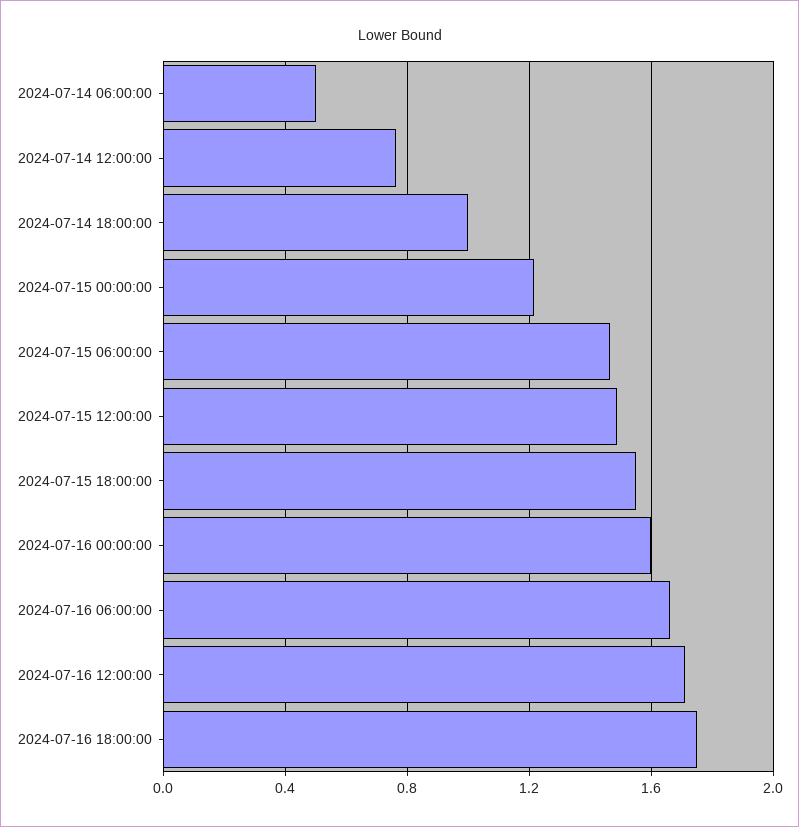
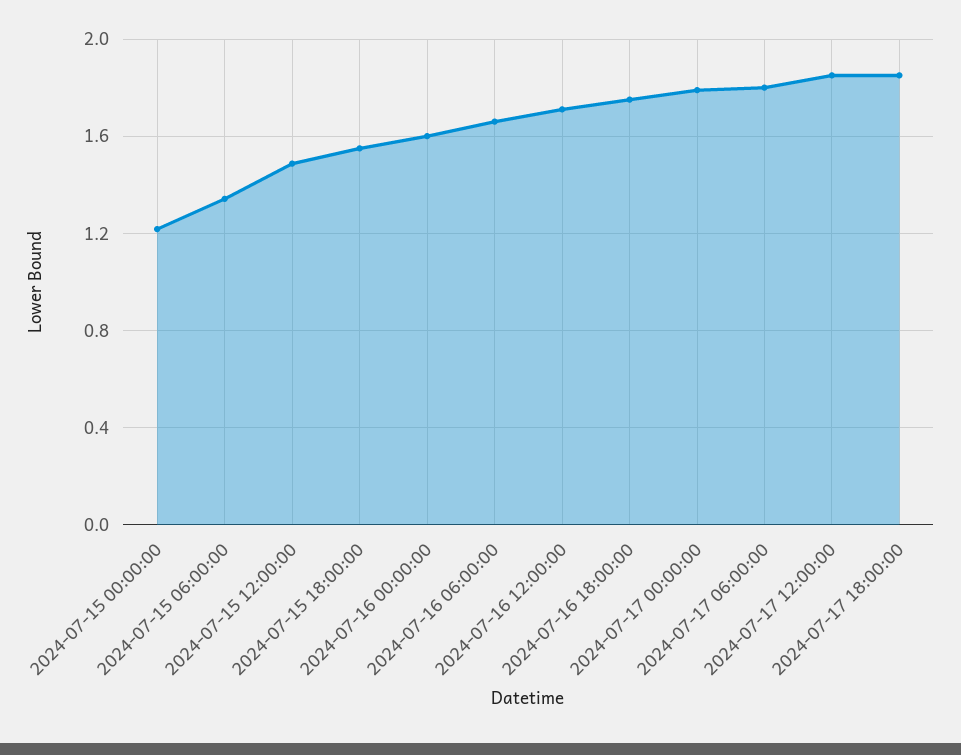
2024-07-14 06:00:00: 0.5 -> none
2024-07-14 12:00:00: 0.75 -> none
2024-07-14 18:00:00: 1 -> none
2024-07-15 06:00:00: 1.45 -> 1.35
2024-07-17 00:00:00: none -> 1.8
2024-07-17 06:00:00: none -> 1.8
2024-07-17 12:00:00: none -> 1.85
2024-07-17 18:00:00: none -> 1.85

